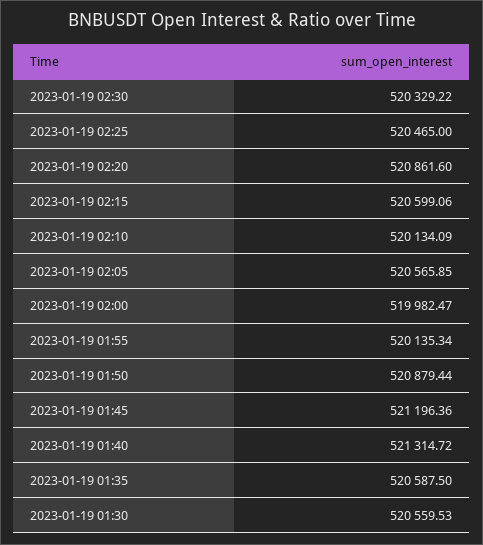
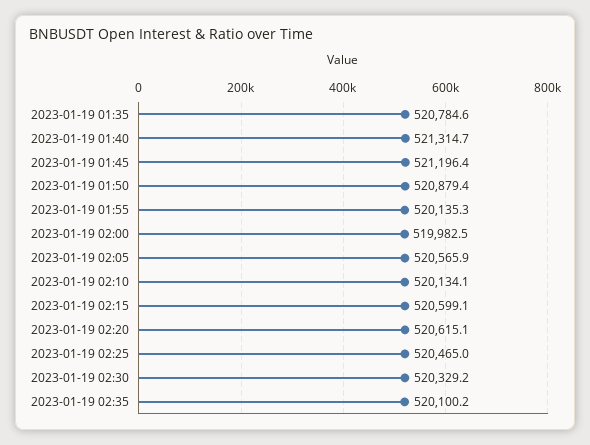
2023-01-19 02:20: 520861.6 -> 520615.1
2023-01-19 01:35: 520587.5 -> 520784.6
2023-01-19 01:30: 520559.53 -> none
2023-01-19 02:35: none -> 520100.2

